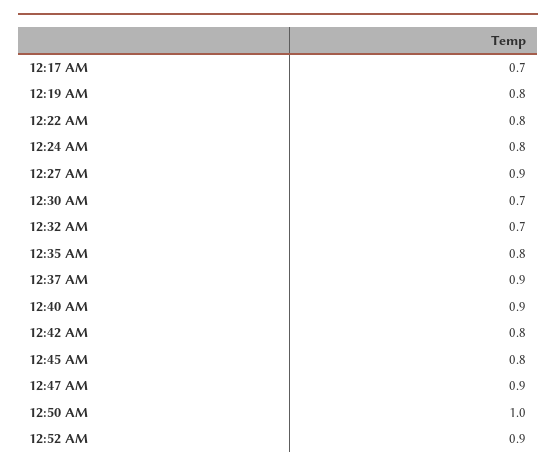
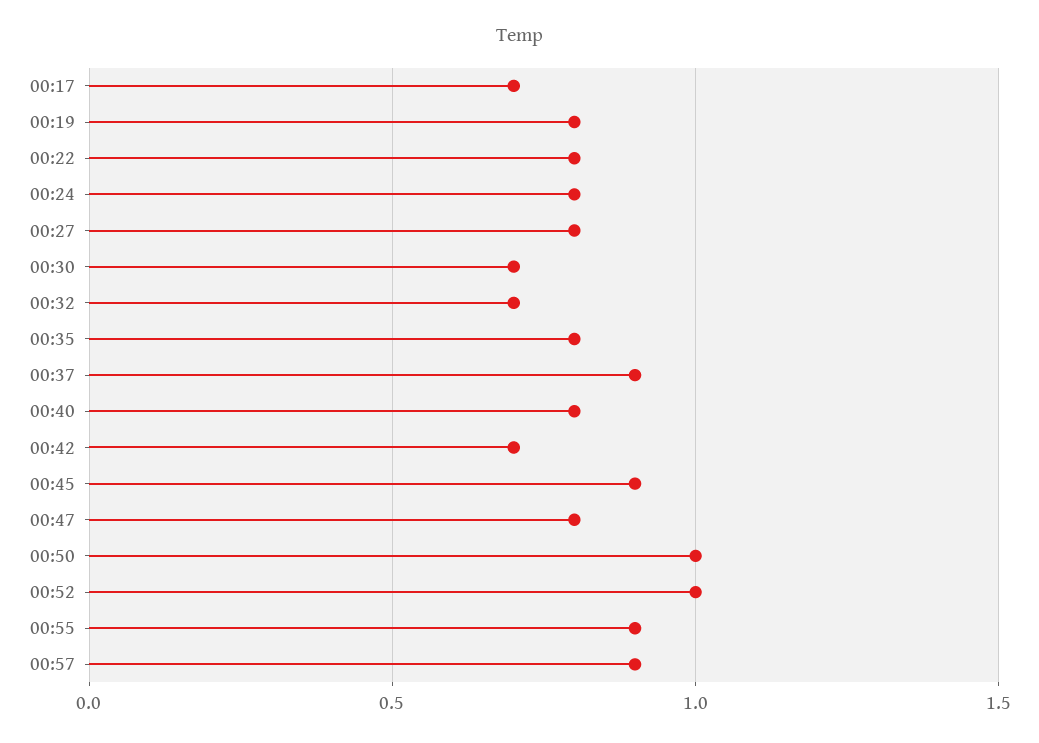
12:27 AM: 0.9 -> 0.8
12:40 AM: 0.9 -> 0.8
12:42 AM: 0.8 -> 0.7
12:45 AM: 0.8 -> 0.9
12:47 AM: 0.9 -> 0.8
12:52 AM: 0.9 -> 1
00:55: none -> 0.9
00:57: none -> 0.9

